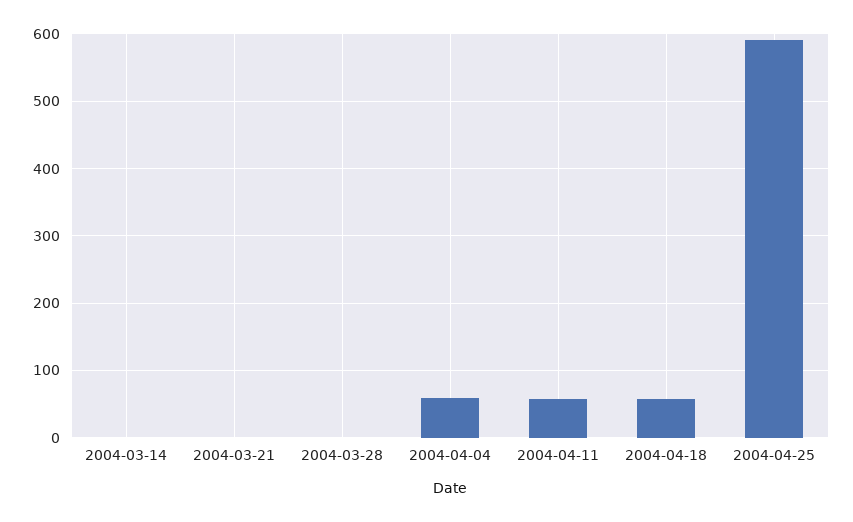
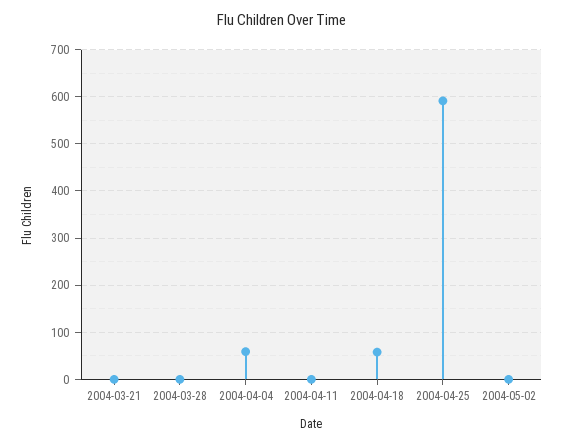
2004-03-14: 0 -> none
2004-04-11: 60 -> 0
2004-05-02: none -> 0

